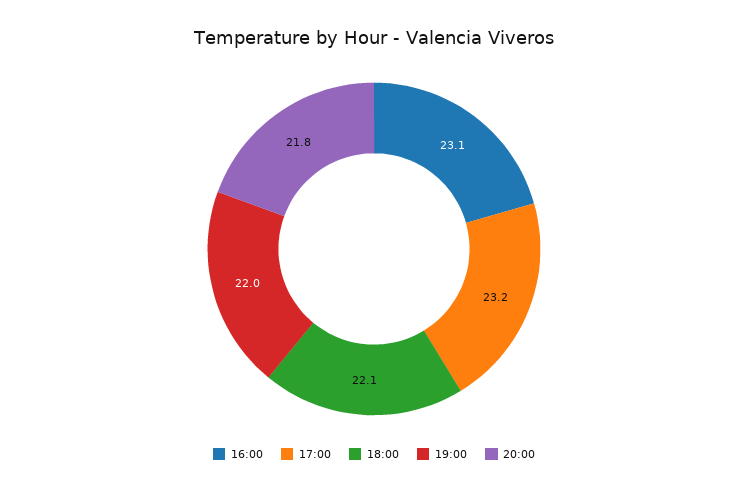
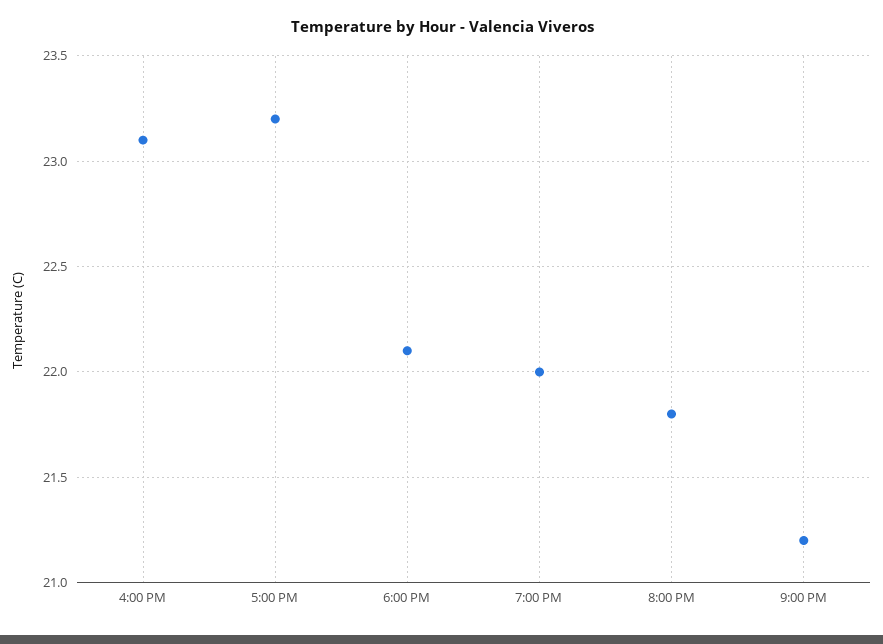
9:00 PM: none -> 21.2

